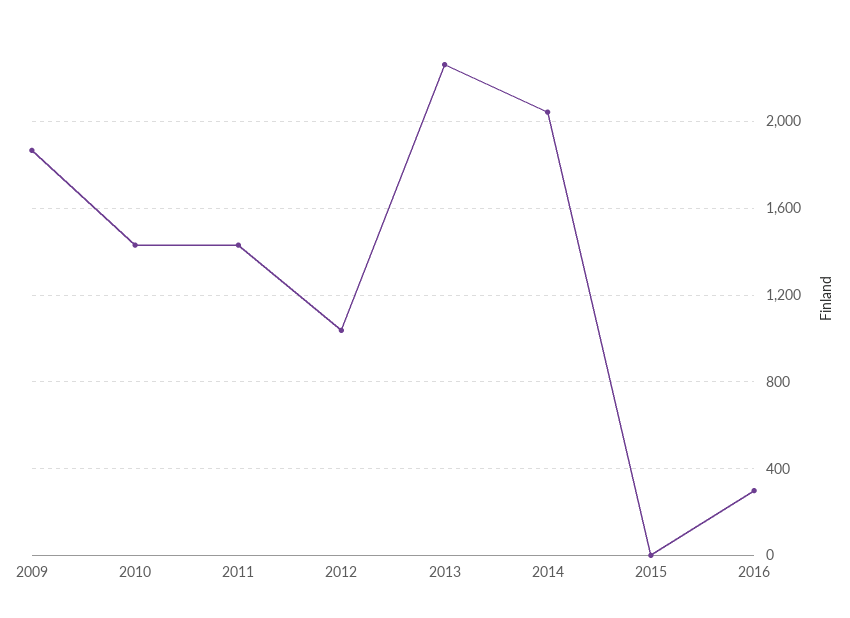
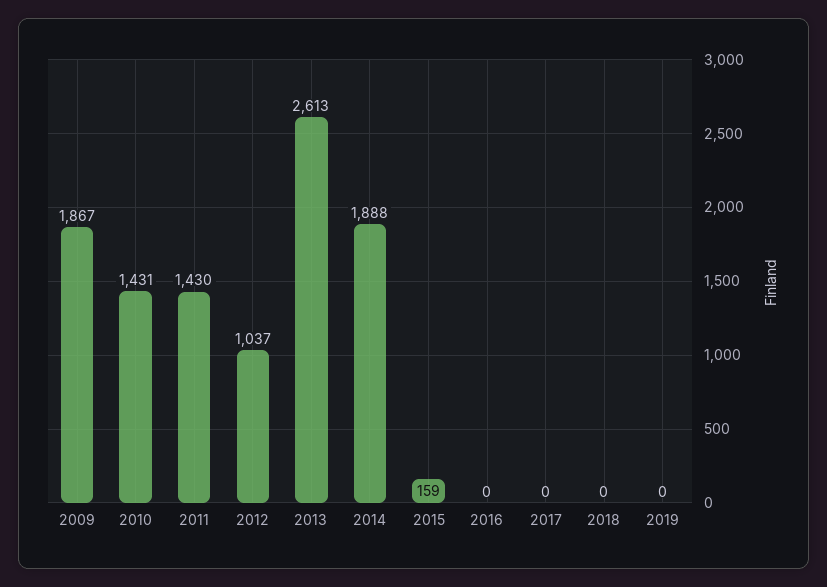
2013: 2250 -> 2613
2014: 2050 -> 1888
2015: 0 -> 159
2016: 300 -> 0
2017: none -> 0
2018: none -> 0
2019: none -> 0

